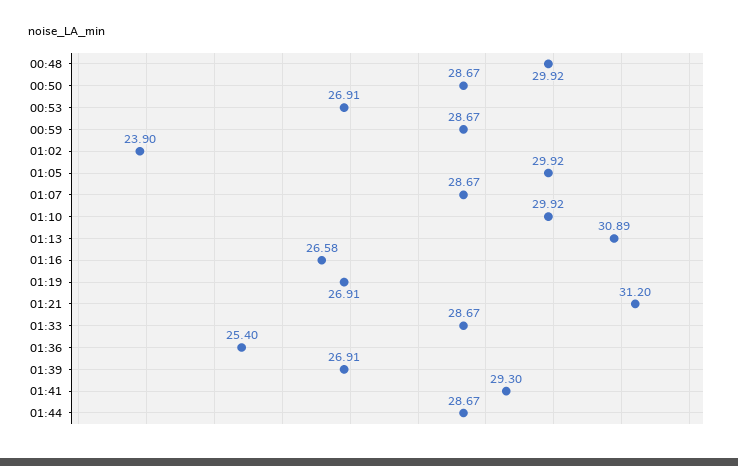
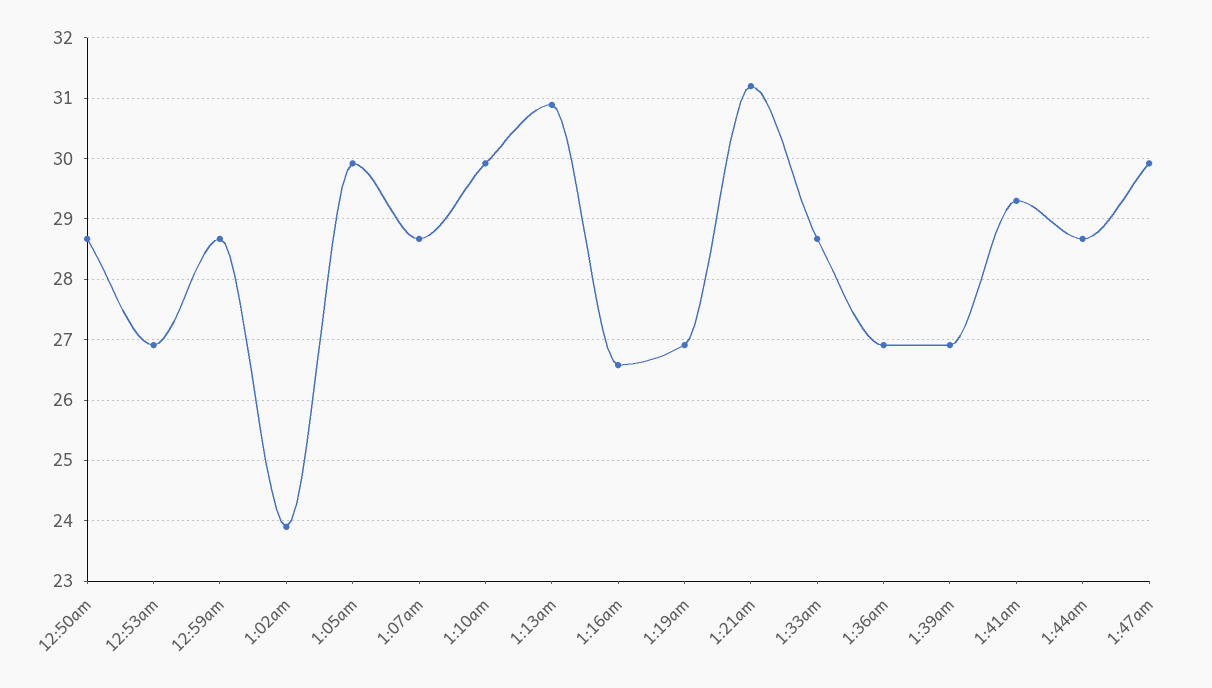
00:48: 29.92 -> none
01:36: 25.4 -> 26.9
1:47am: none -> 29.9

